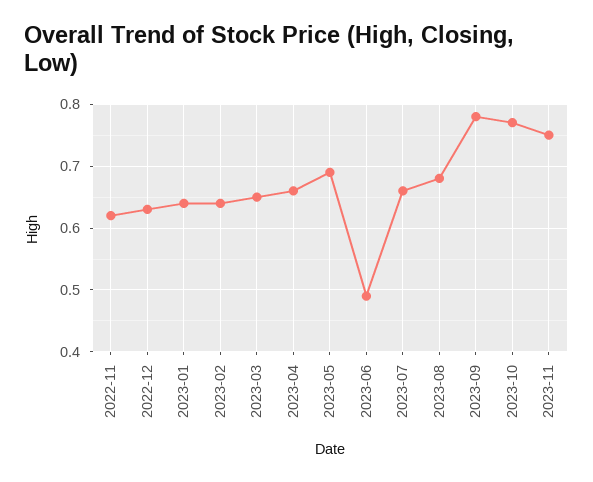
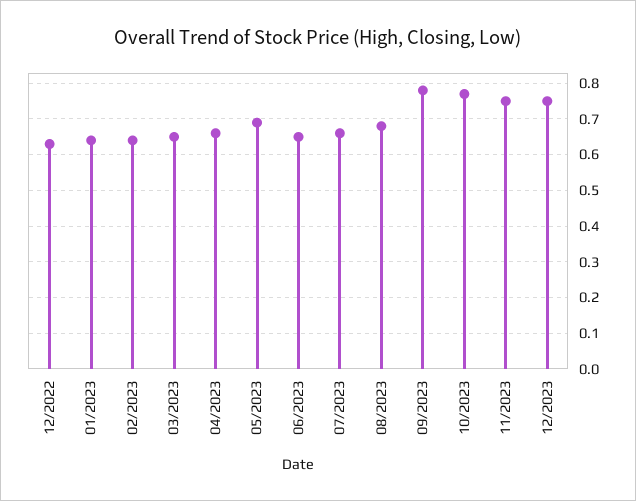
2022-11: 0.62 -> none
2023-06: 0.49 -> 0.65
12/2023: none -> 0.75

